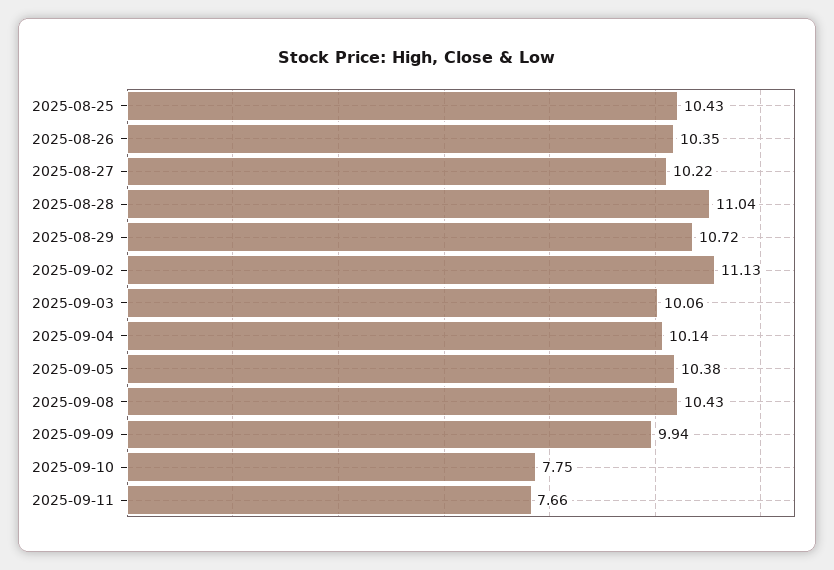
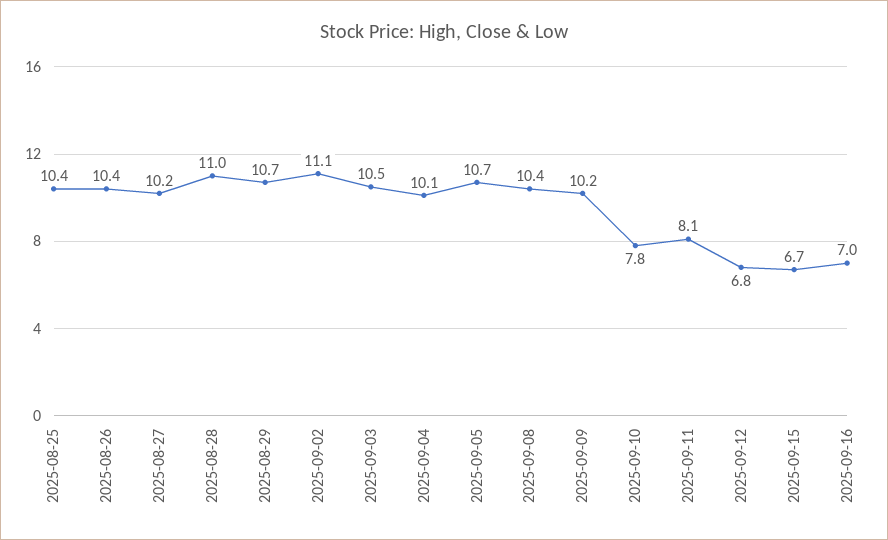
2025-09-03: 10.06 -> 10.5
2025-09-05: 10.38 -> 10.7
2025-09-09: 9.94 -> 10.2
2025-09-11: 7.66 -> 8.1
2025-09-12: none -> 6.8
2025-09-15: none -> 6.7
2025-09-16: none -> 7

